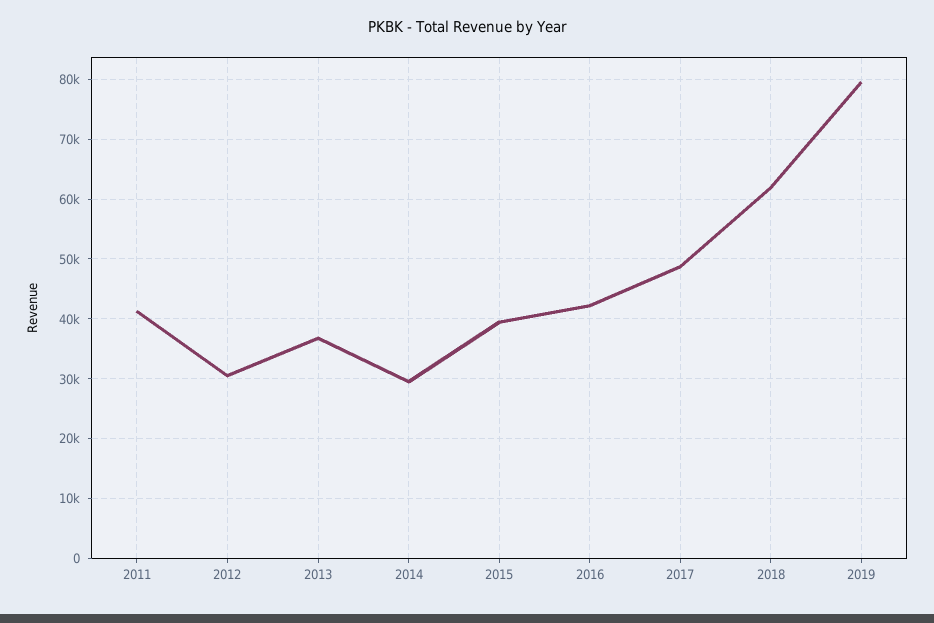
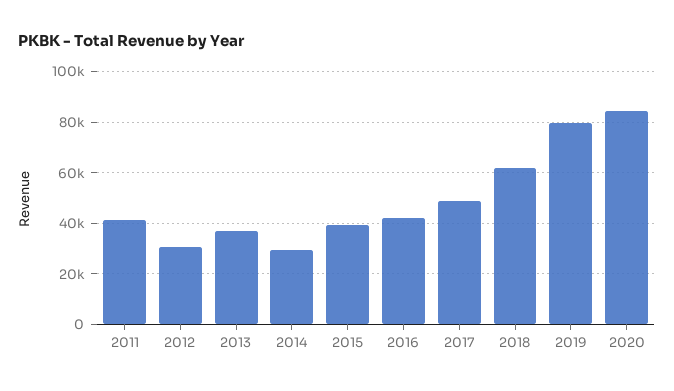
2020: none -> 85000

